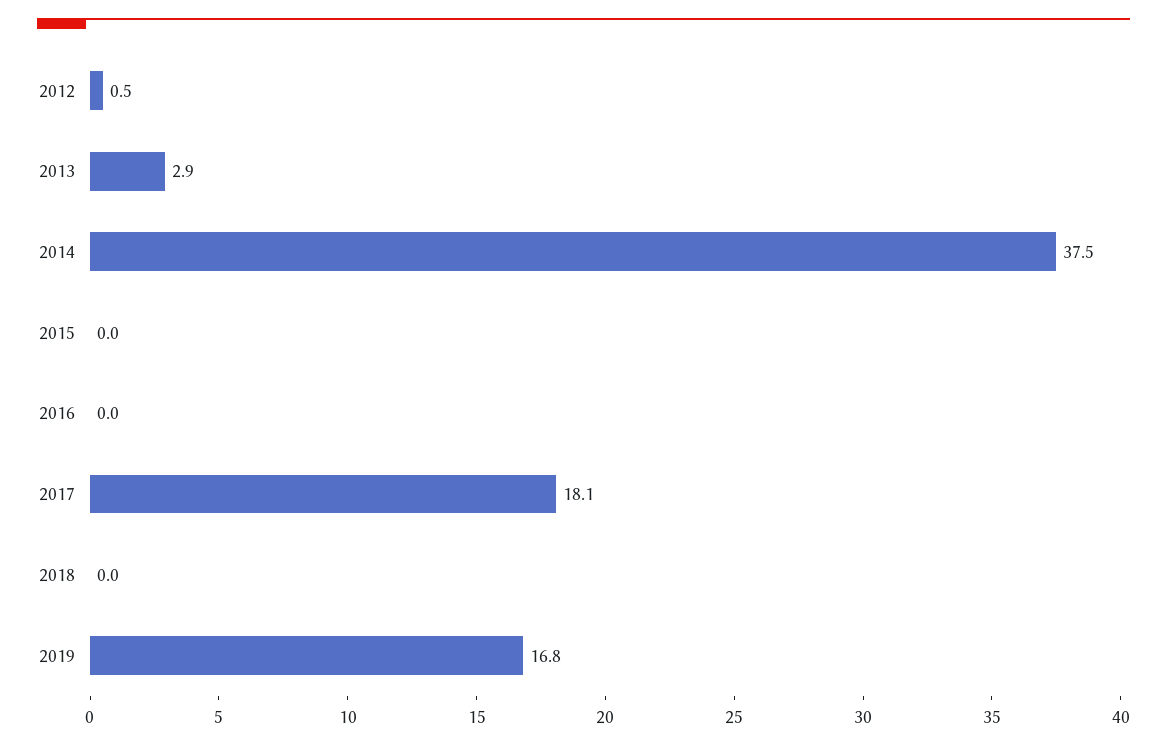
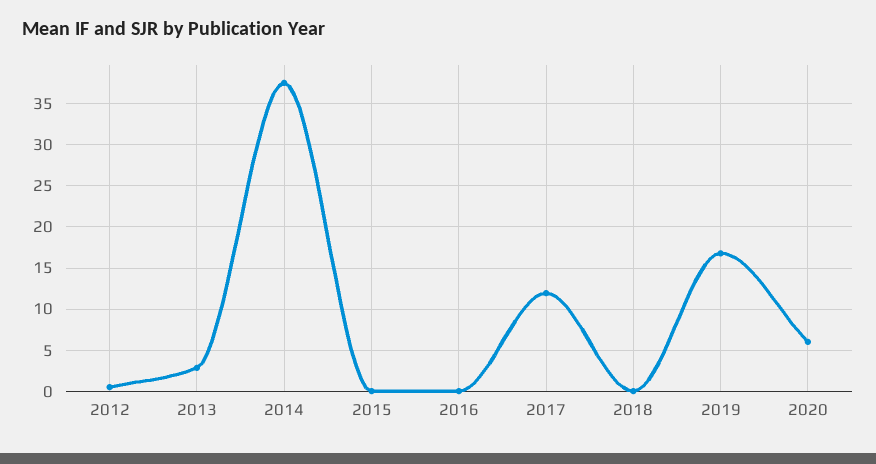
2017: 18.1 -> 12
2020: none -> 6

